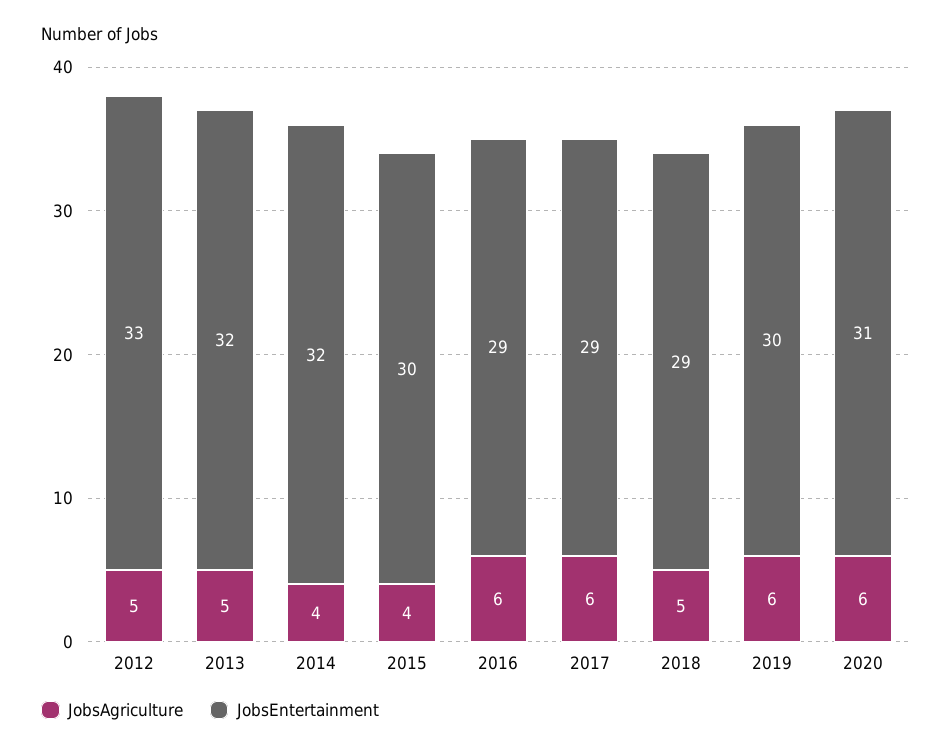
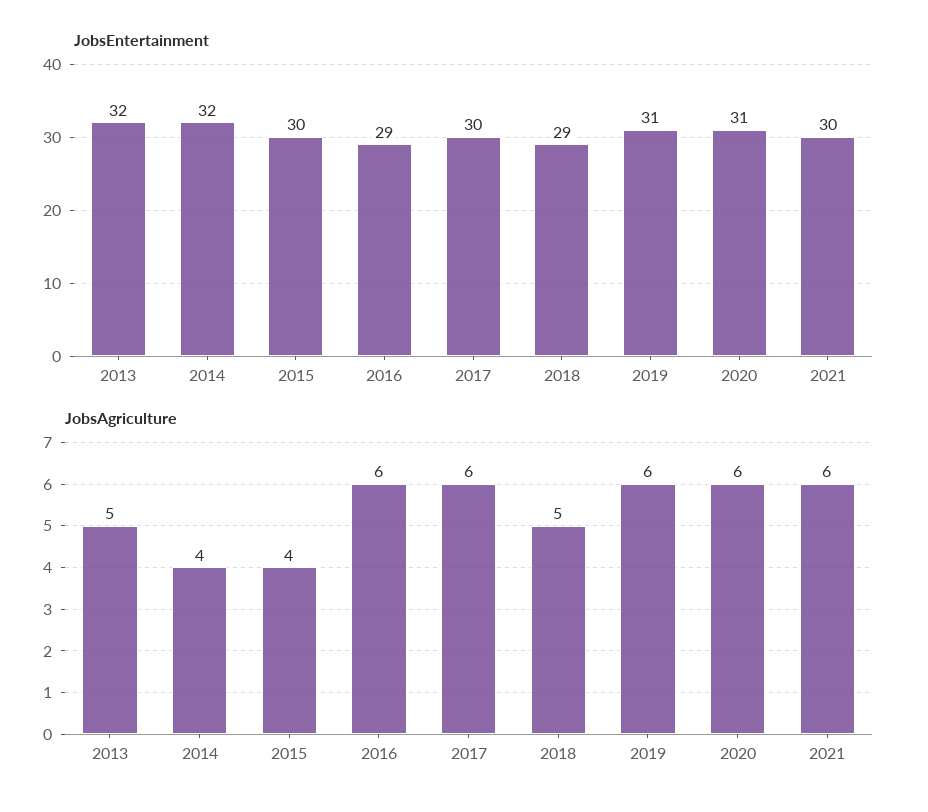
JobsAgriculture, 2012: 5 -> none
JobsEntertainment, 2012: 33 -> none
JobsEntertainment, 2017: 29 -> 30
JobsEntertainment, 2019: 30 -> 31
JobsEntertainment, 2021: none -> 30
JobsAgriculture, 2021: none -> 6

